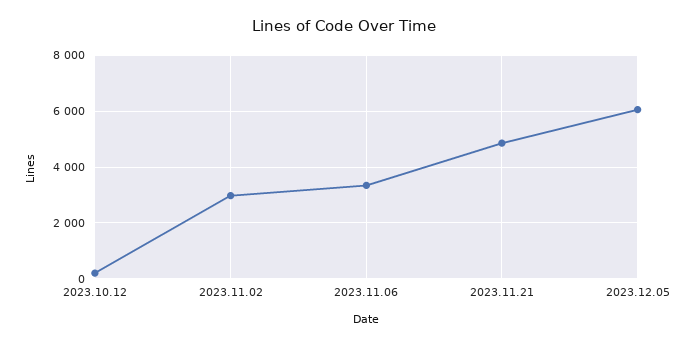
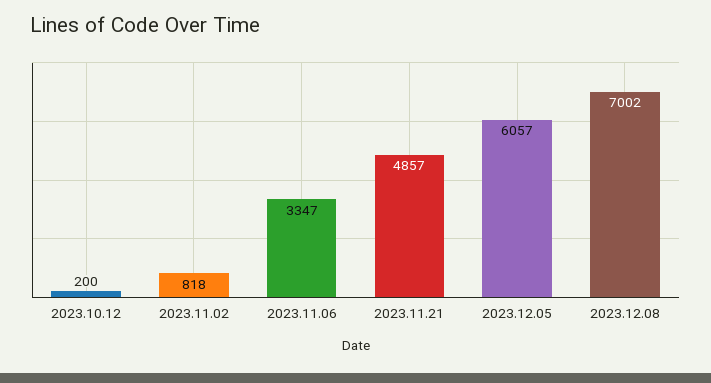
2023.11.02: 3000 -> 818
2023.12.08: none -> 7002

